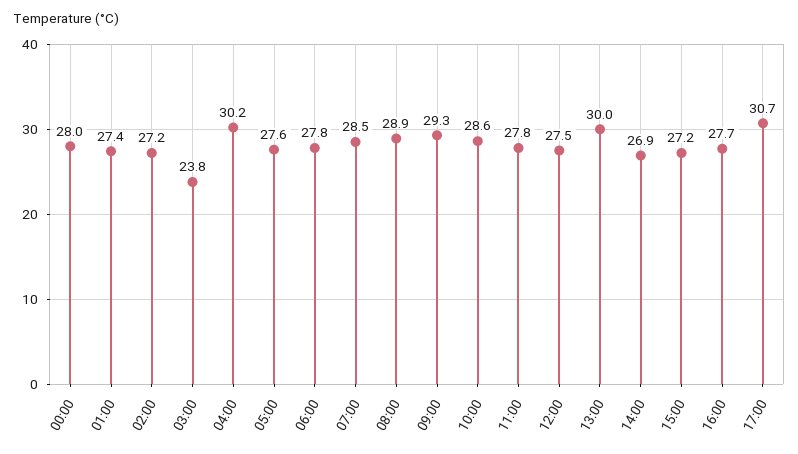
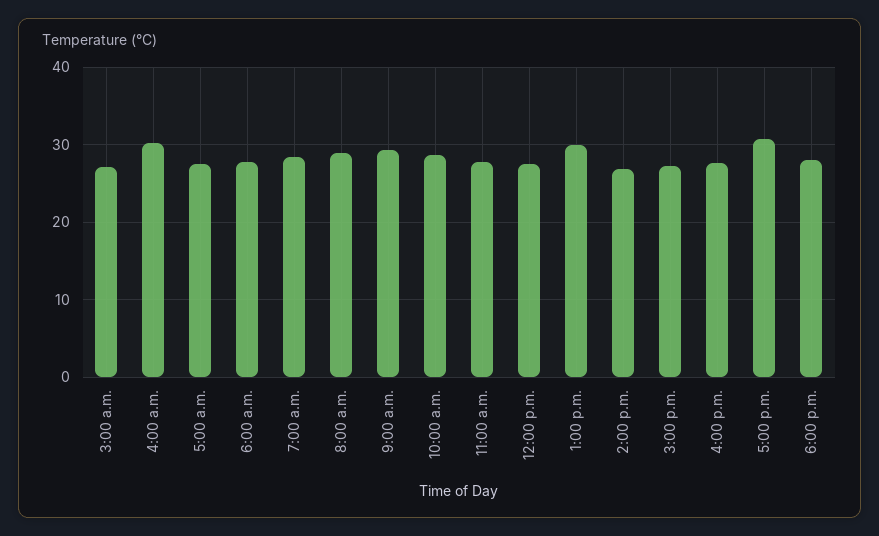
00:00: 28 -> none
01:00: 27.4 -> none
02:00: 27.2 -> none
03:00: 23.8 -> 27
6:00 p.m.: none -> 28

